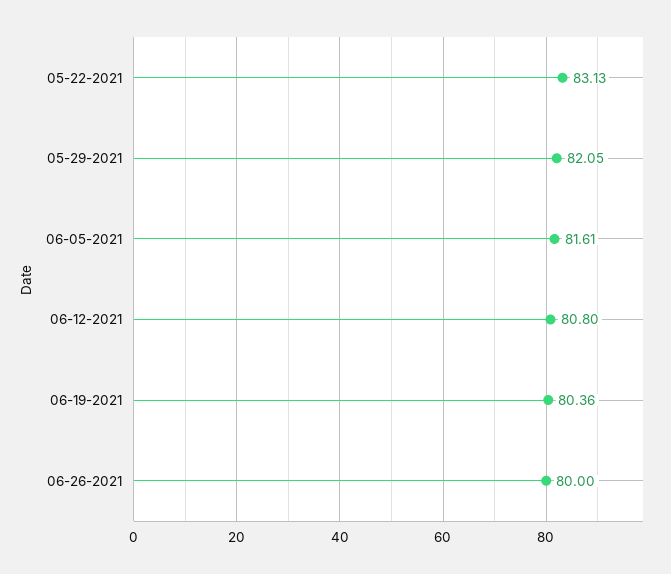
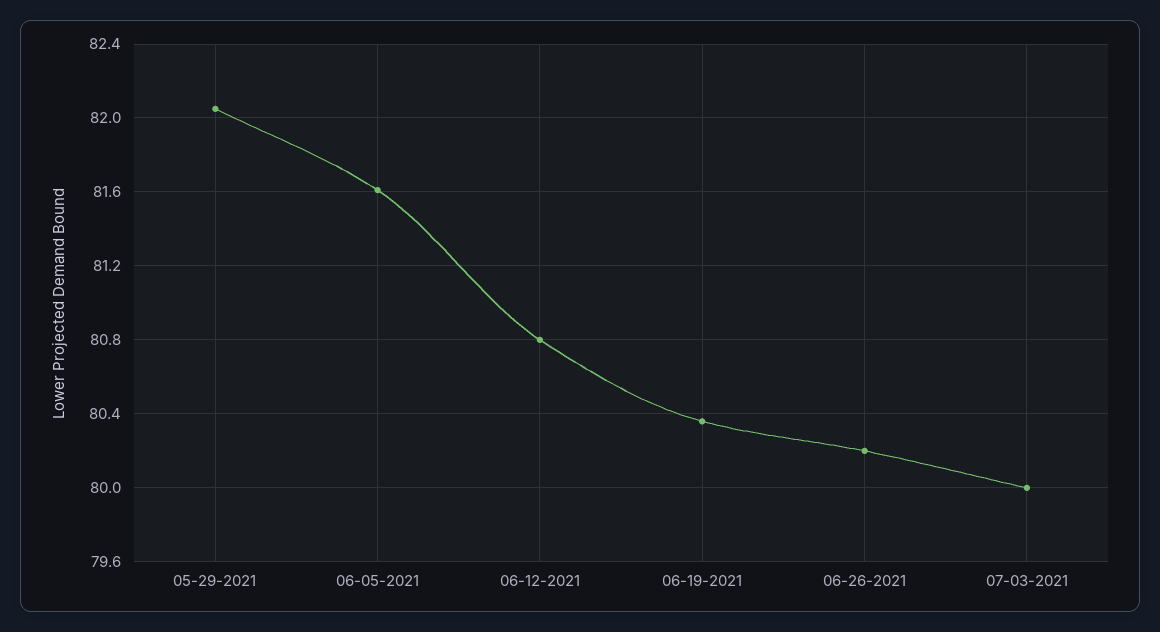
05-22-2021: 83.13 -> none
06-26-2021: 80 -> 80.2
07-03-2021: none -> 80

